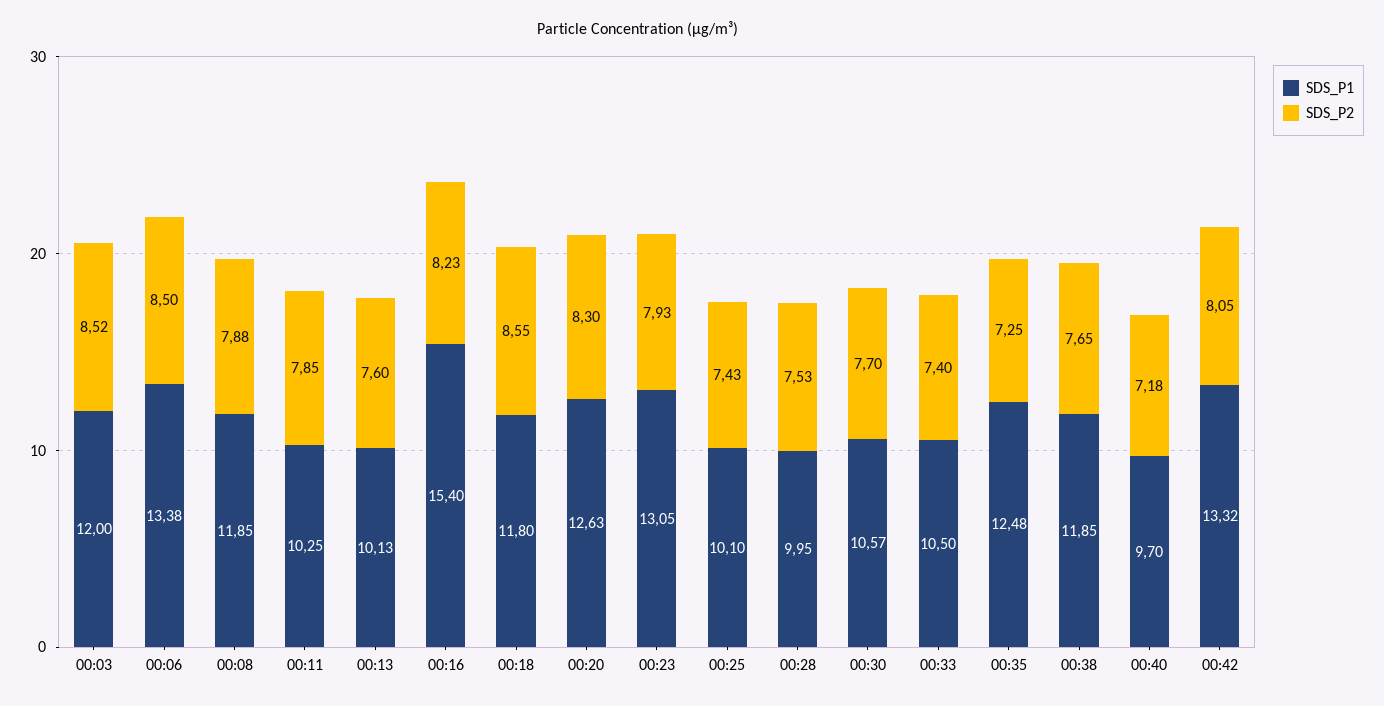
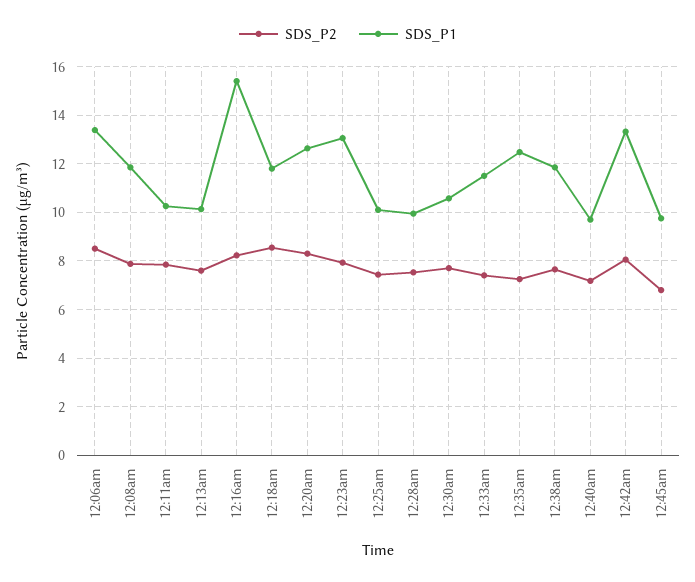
SDS_P1, 00:03: 12 -> none
SDS_P2, 00:03: 8.52 -> none
SDS_P1, 00:33: 10.5 -> 11.5
SDS_P2, 12:45am: none -> 6.75
SDS_P1, 12:45am: none -> 9.75

